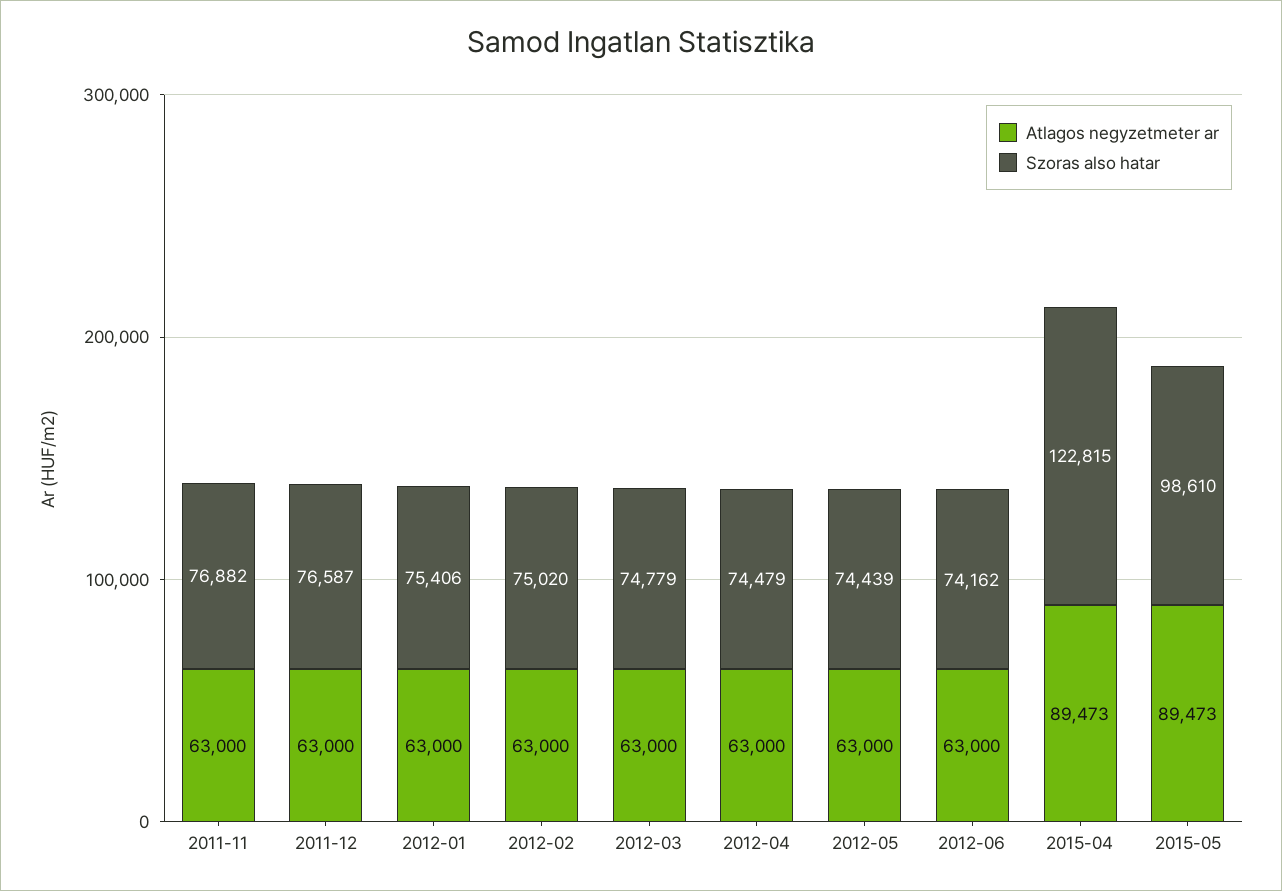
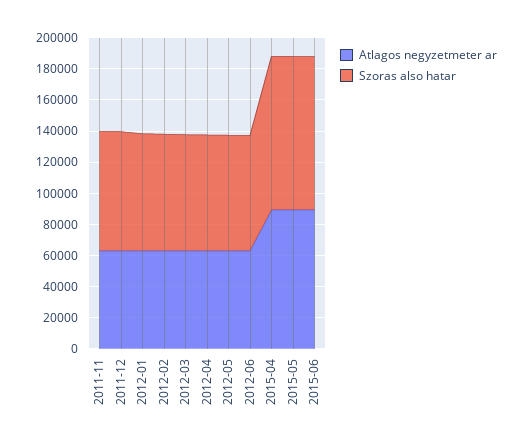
Szoras also hatar, 2015-04: 122815 -> 100000
Atlagos negyzetmeter ar, 2015-06: none -> 90000
Szoras also hatar, 2015-06: none -> 100000

